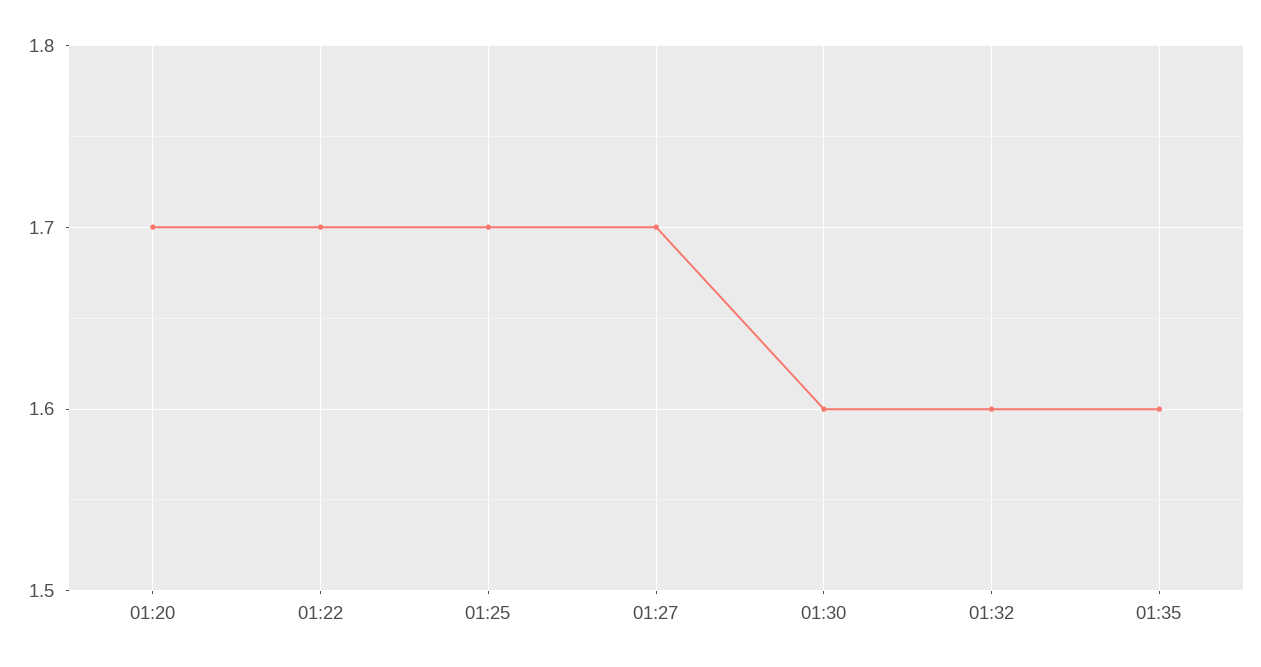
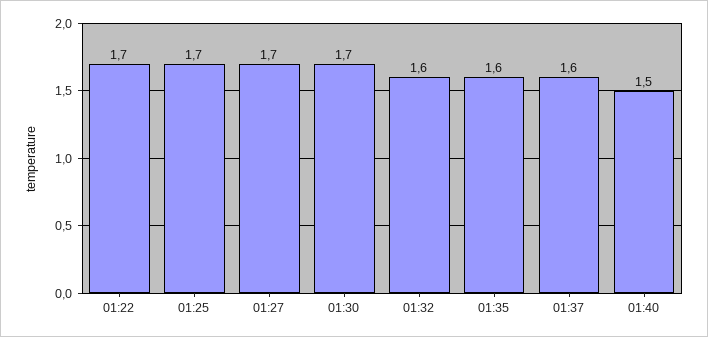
01:20: 1.7 -> none
01:30: 1.6 -> 1.7
01:37: none -> 1.6
01:40: none -> 1.5

